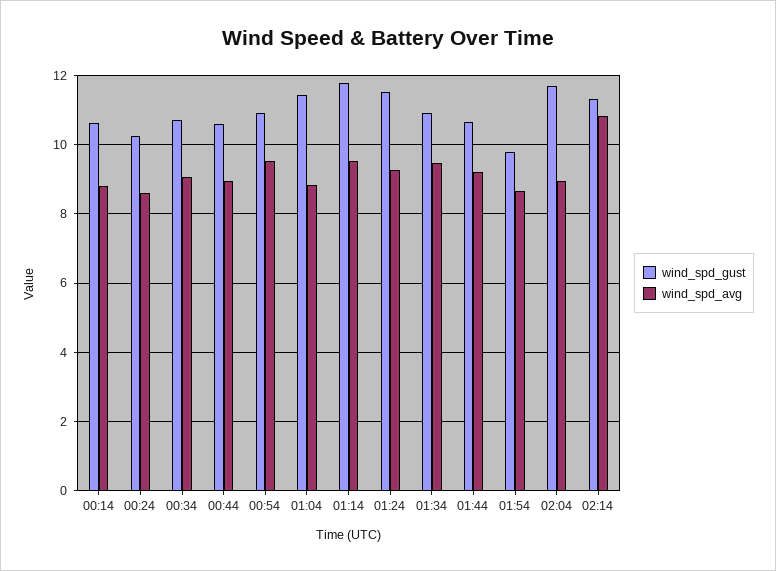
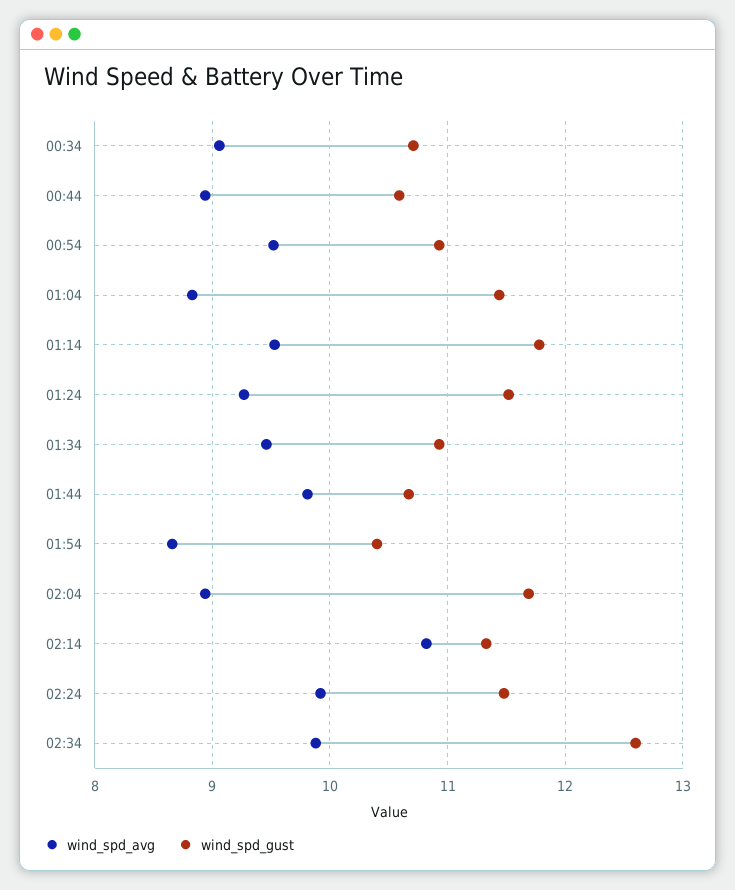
wind_spd_gust, 00:14: 10.6 -> none
wind_spd_avg, 00:14: 8.8 -> none
wind_spd_gust, 00:24: 10.2 -> none
wind_spd_avg, 00:24: 8.6 -> none
wind_spd_avg, 01:44: 9.2 -> 9.8
wind_spd_gust, 01:54: 9.8 -> 10.4
wind_spd_avg, 02:24: none -> 9.9
wind_spd_gust, 02:24: none -> 11.5
wind_spd_avg, 02:34: none -> 9.9
wind_spd_gust, 02:34: none -> 12.6

